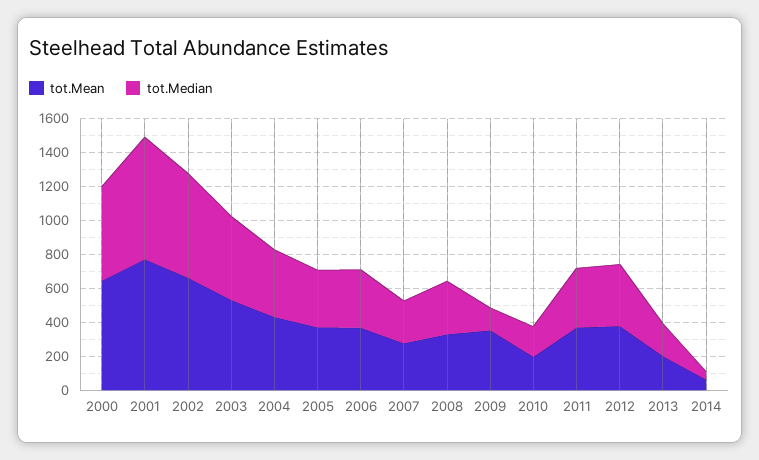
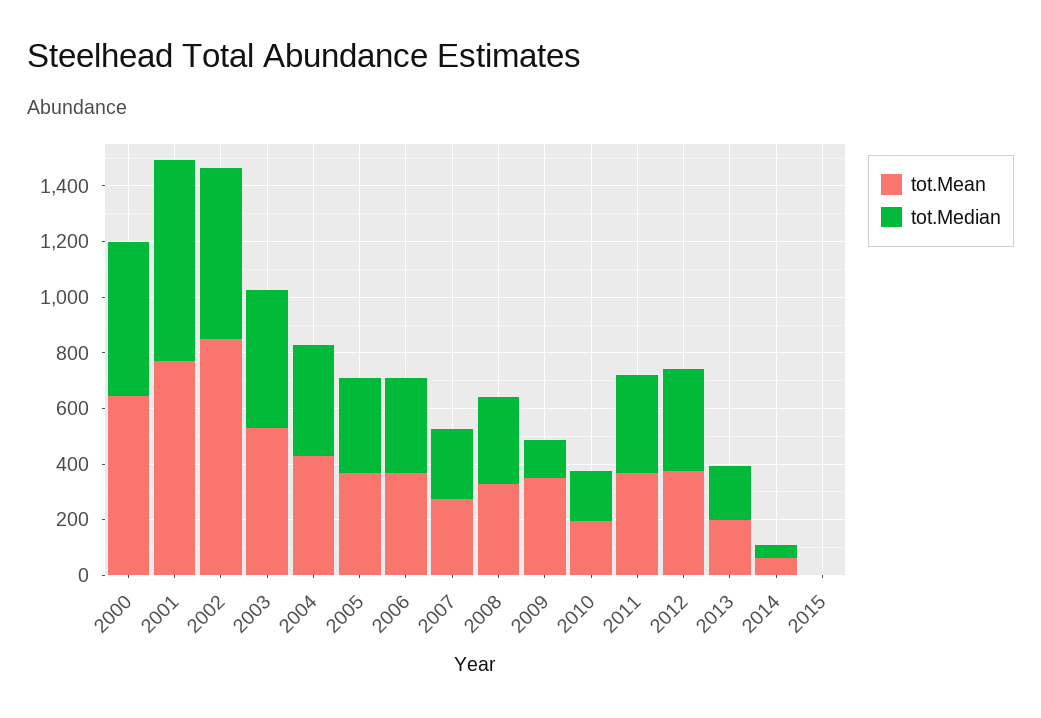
tot.Mean, 2002: 650 -> 850
tot.Mean, 2015: none -> 0
tot.Median, 2015: none -> 0

